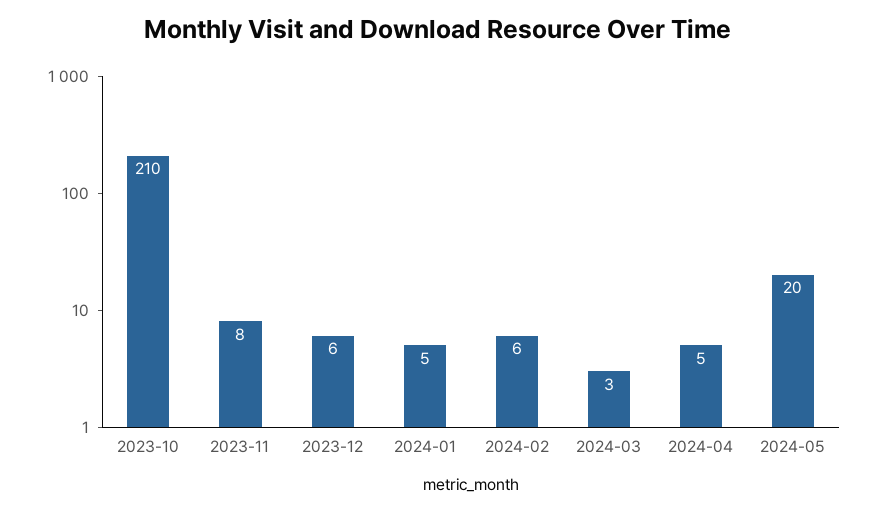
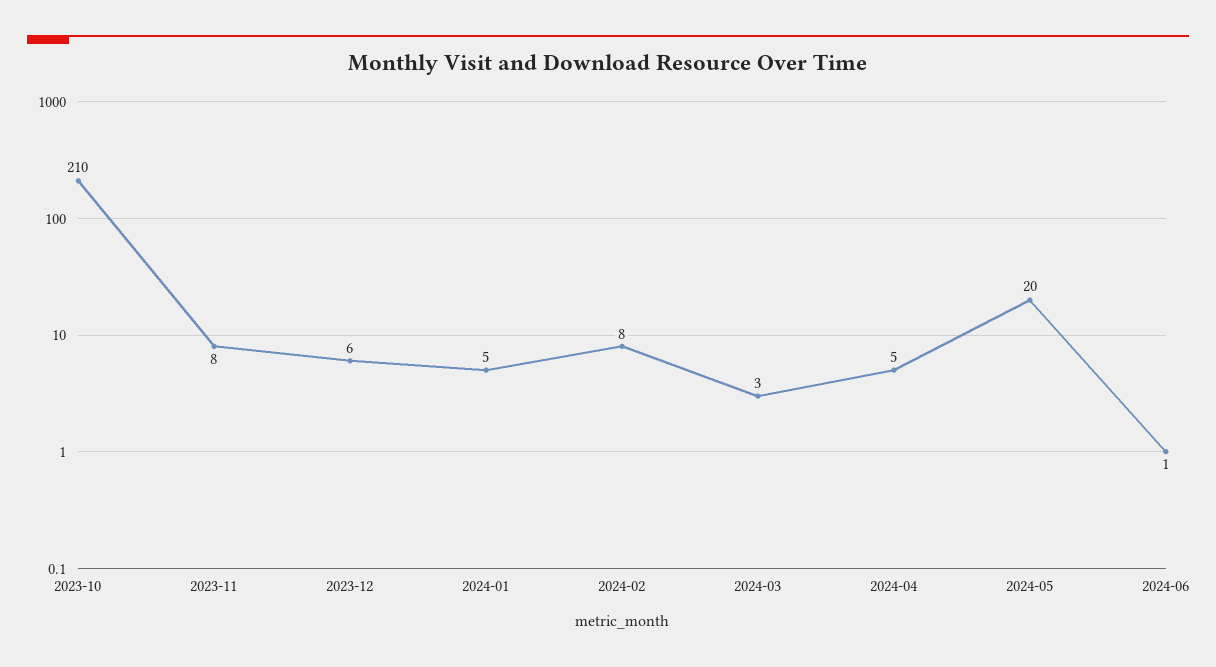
2024-02: 6 -> 8
2024-06: none -> 1

